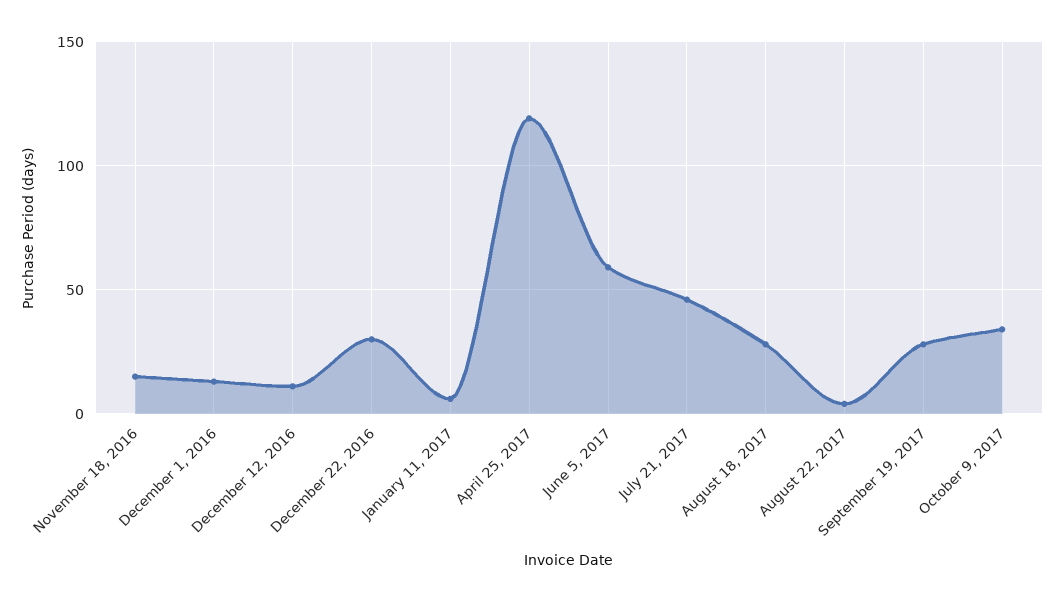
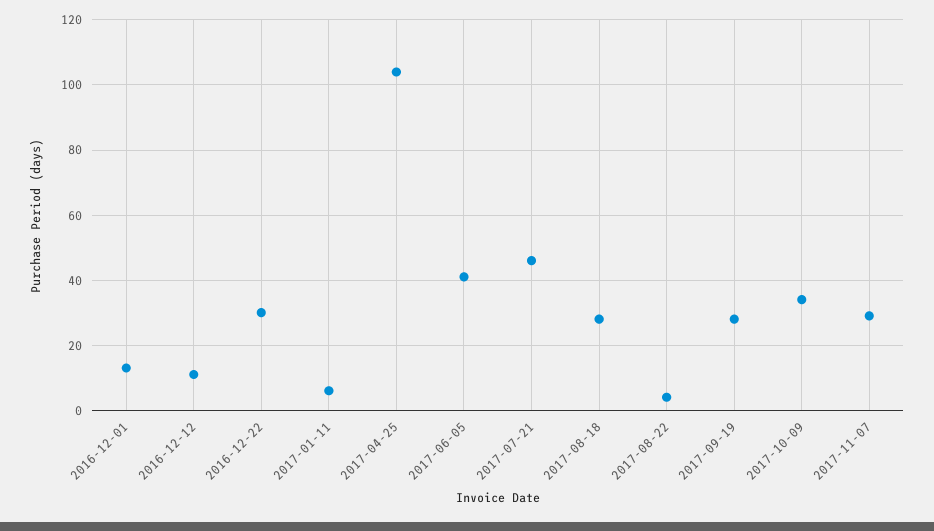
November 18, 2016: 15 -> none
April 25, 2017: 120 -> 105
June 5, 2017: 60 -> 40
2017-11-07: none -> 30

